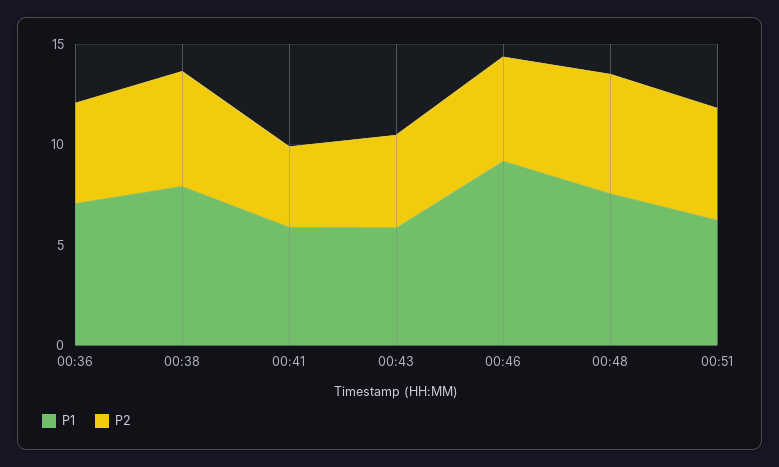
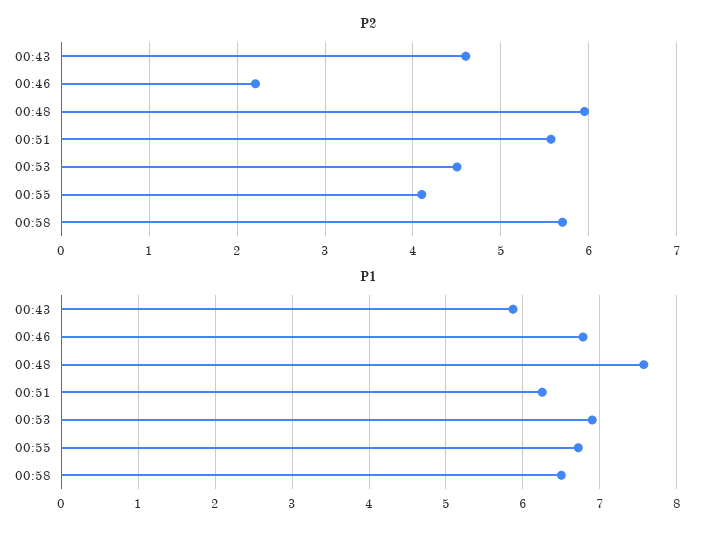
P1, 00:36: 7 -> none
P2, 00:36: 5 -> none
P1, 00:38: 8 -> none
P2, 00:38: 6 -> none
P1, 00:41: 6 -> none
P2, 00:41: 4 -> none
P1, 00:46: 9 -> 6.8
P2, 00:46: 5 -> 2.2
P2, 00:53: none -> 4.5
P2, 00:55: none -> 4.1
P2, 00:58: none -> 5.7
P1, 00:53: none -> 6.9
P1, 00:55: none -> 6.7
P1, 00:58: none -> 6.5

